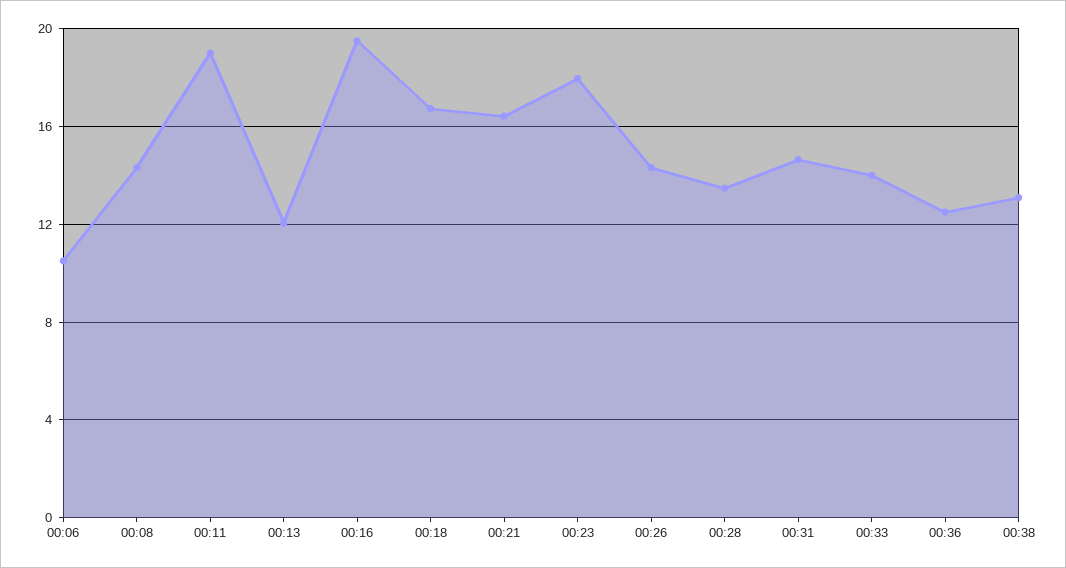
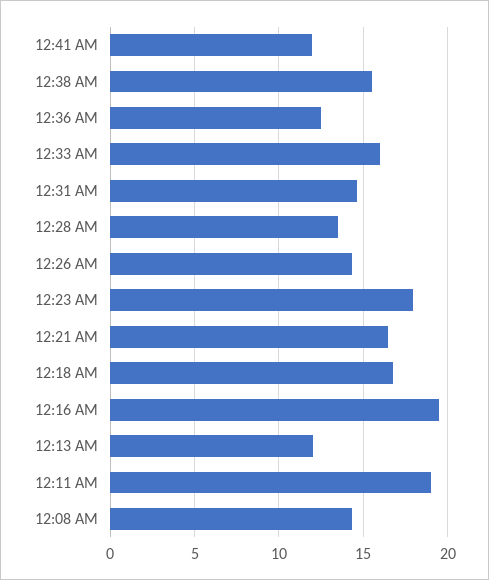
00:06: 10.5 -> none
00:33: 14 -> 16
00:38: 13 -> 15.5
12:41 AM: none -> 12

